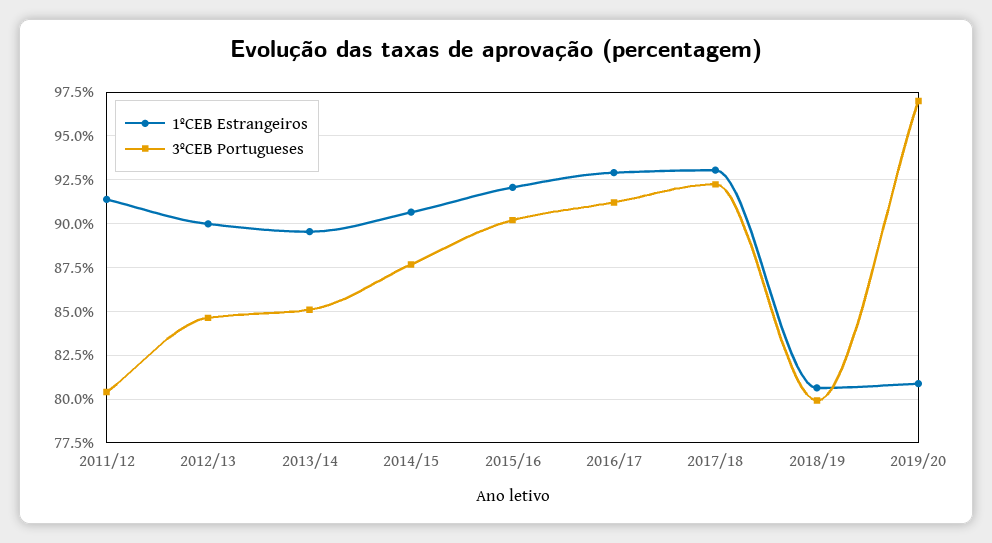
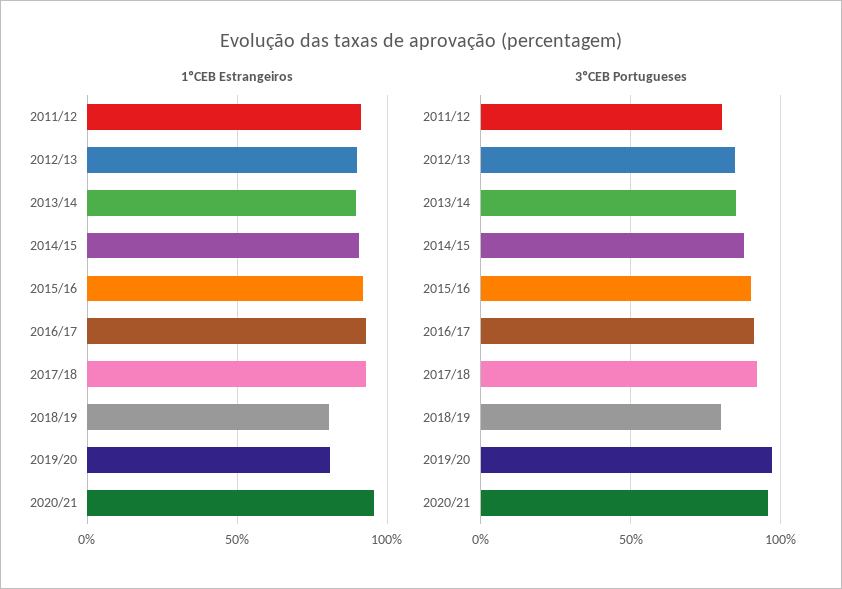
1ºCEB Estrangeiros, 2020/21: none -> 95
3ºCEB Portugueses, 2020/21: none -> 95

